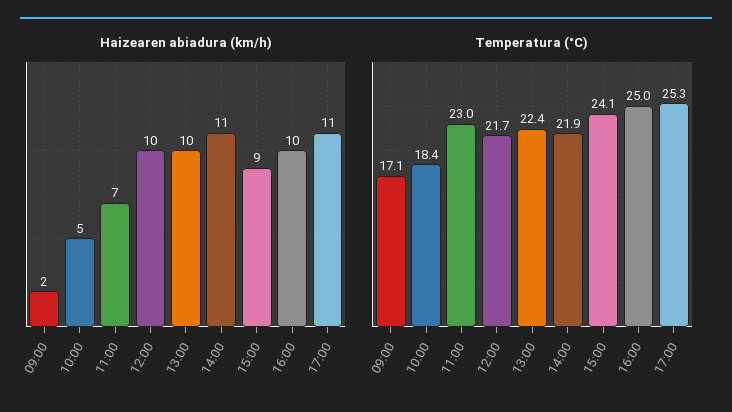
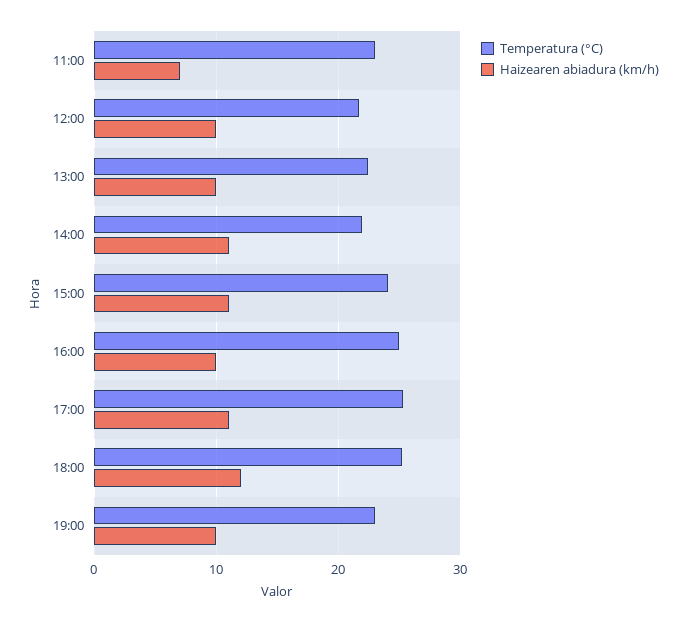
Haizearen abiadura (km/h), 09:00: 2 -> none
Haizearen abiadura (km/h), 10:00: 5 -> none
Haizearen abiadura (km/h), 15:00: 9 -> 11
Temperatura (°C), 09:00: 17.1 -> none
Temperatura (°C), 10:00: 18.4 -> none
Temperatura (°C), 18:00: none -> 25
Haizearen abiadura (km/h), 18:00: none -> 12
Temperatura (°C), 19:00: none -> 23
Haizearen abiadura (km/h), 19:00: none -> 10

